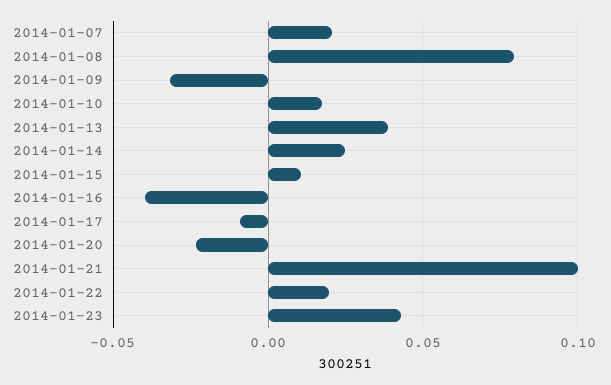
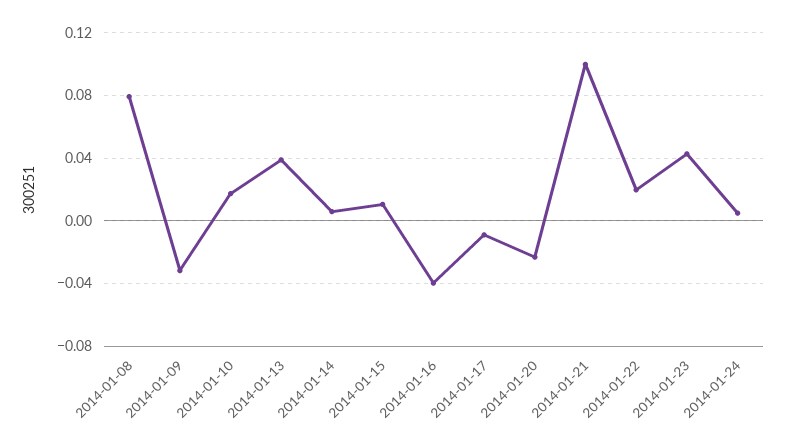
2014-01-07: 0.02 -> none
2014-01-14: 0.025 -> 0.005
2014-01-24: none -> 0.005

